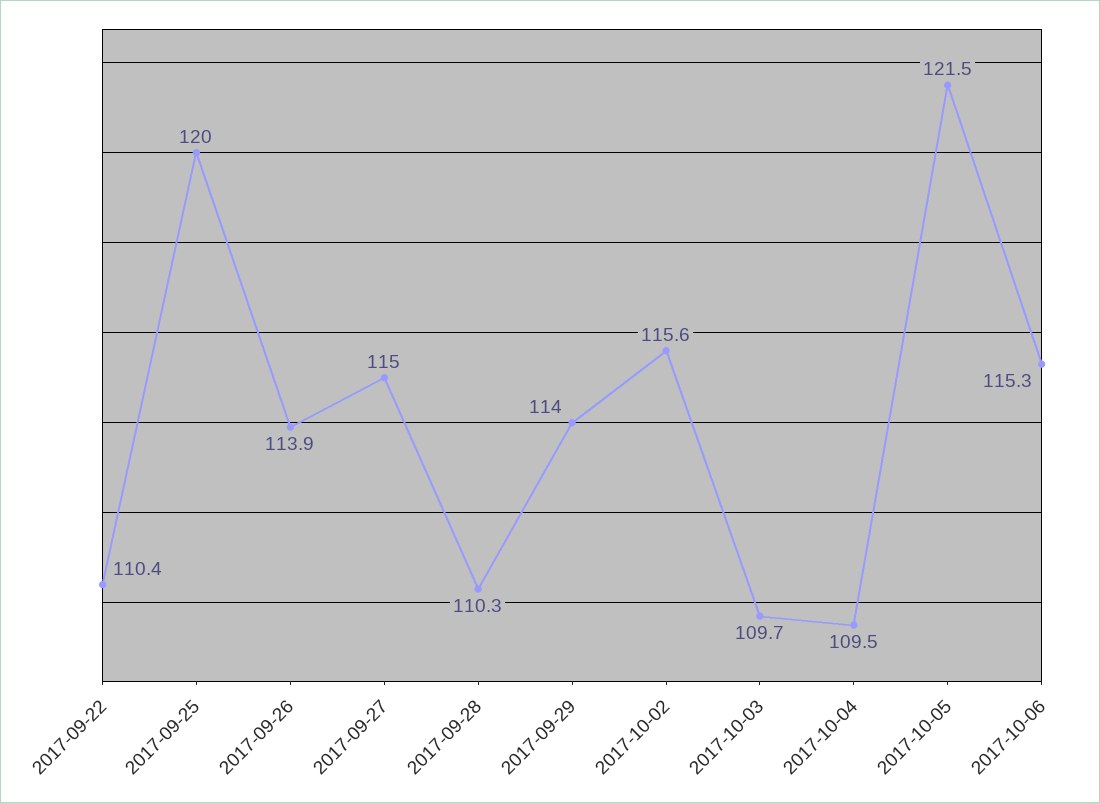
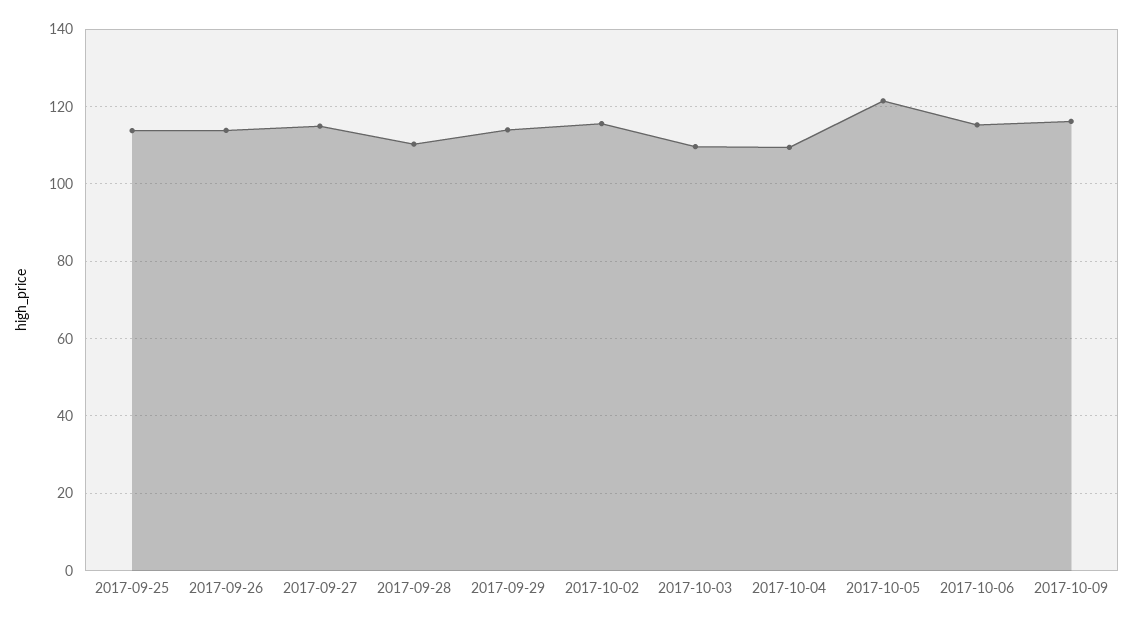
2017-09-22: 110.4 -> none
2017-09-25: 120 -> 114
2017-10-09: none -> 116

